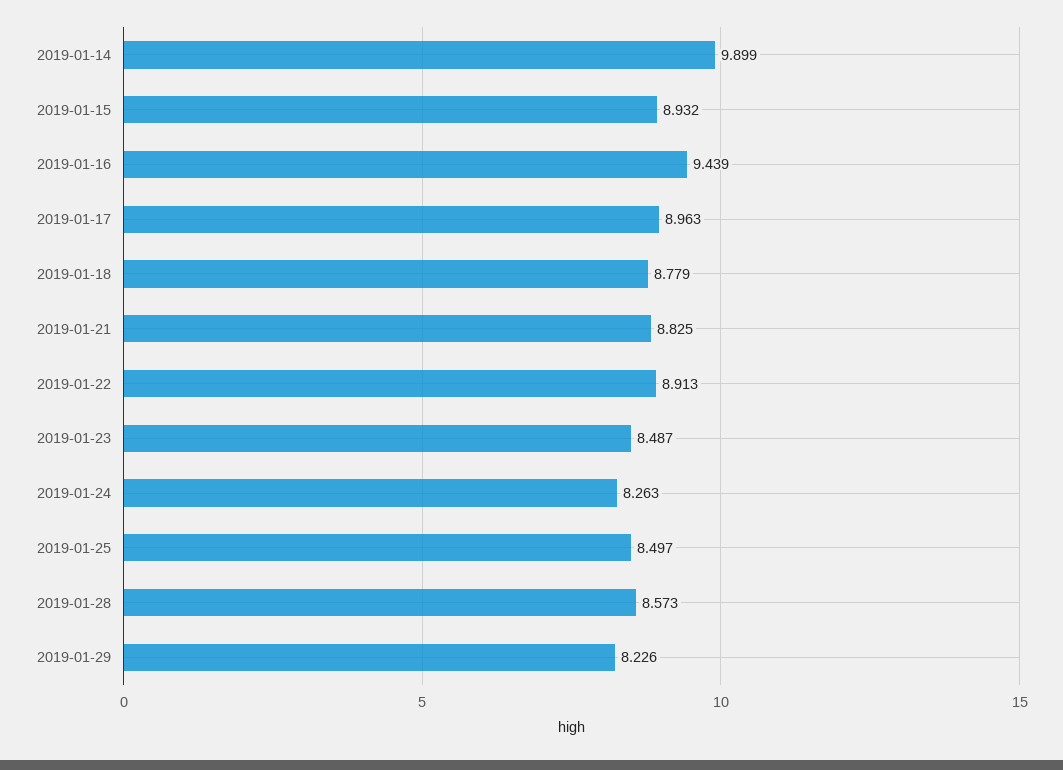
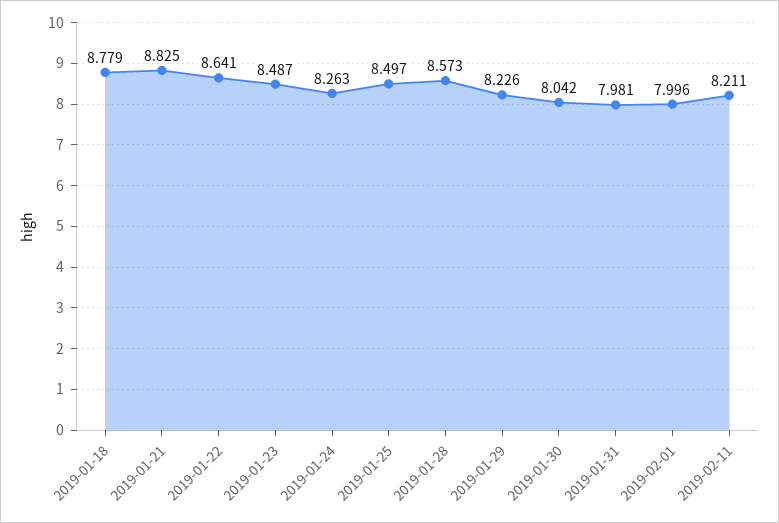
2019-01-14: 9.899 -> none
2019-01-15: 8.932 -> none
2019-01-16: 9.439 -> none
2019-01-17: 8.963 -> none
2019-01-22: 8.913 -> 8.641
2019-01-30: none -> 8.042
2019-01-31: none -> 7.981
2019-02-01: none -> 7.996
2019-02-11: none -> 8.211

